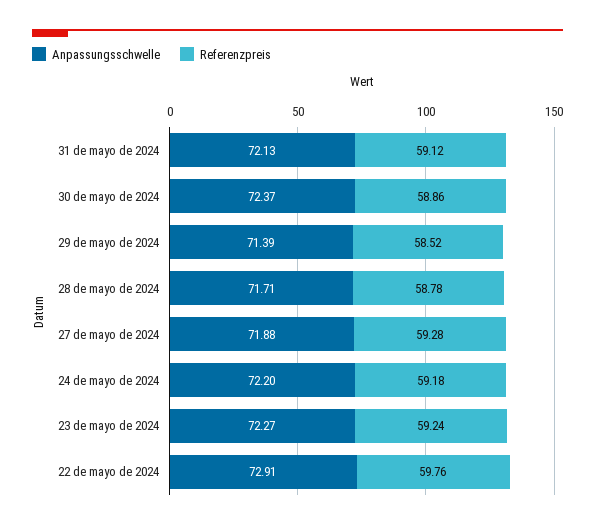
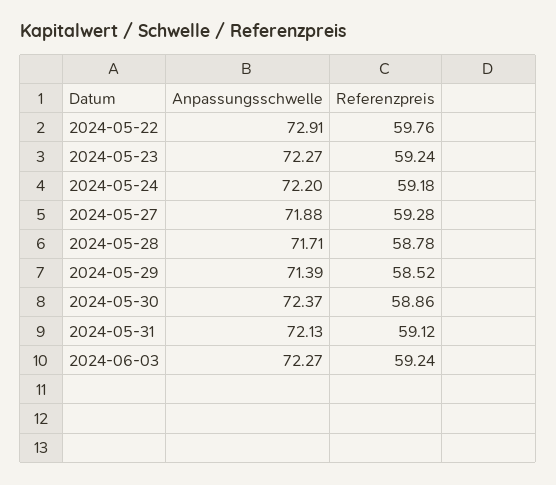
Anpassungsschwelle, 2024-06-03: none -> 72.27
Referenzpreis, 2024-06-03: none -> 59.24

